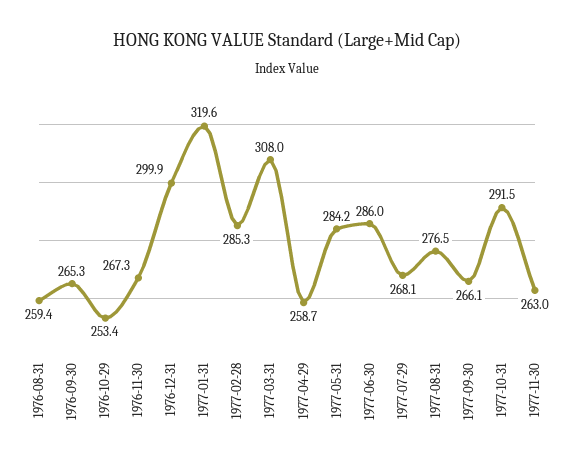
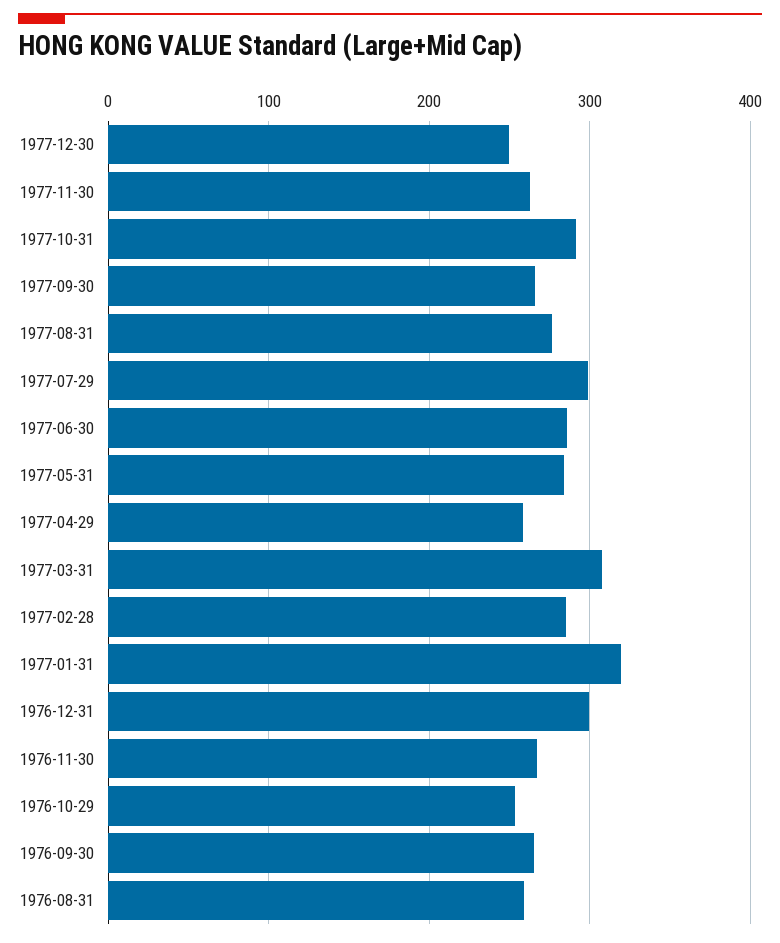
1977-07-29: 268.1 -> 300
1977-12-30: none -> 250

